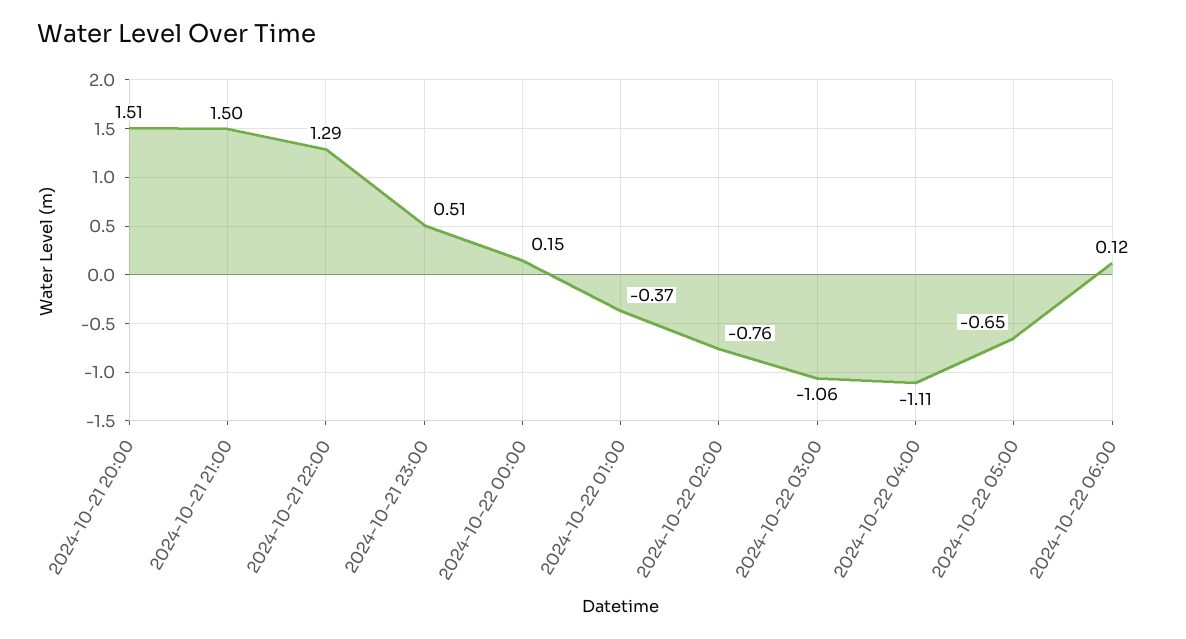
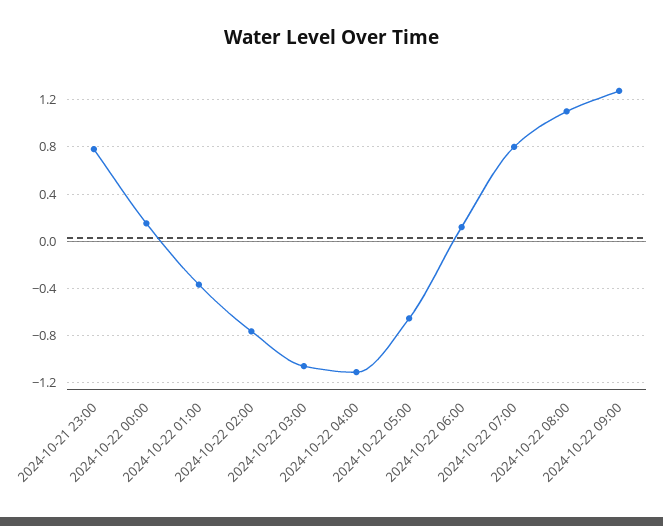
2024-10-21 20:00: 1.51 -> none
2024-10-21 21:00: 1.5 -> none
2024-10-21 22:00: 1.29 -> none
2024-10-21 23:00: 0.51 -> 0.8
2024-10-22 07:00: none -> 0.8
2024-10-22 08:00: none -> 1.1
2024-10-22 09:00: none -> 1.3

